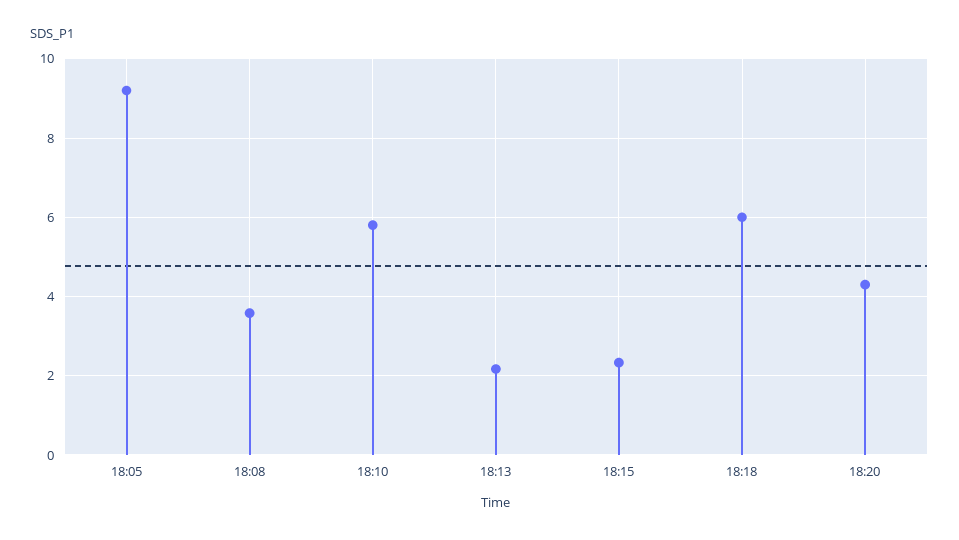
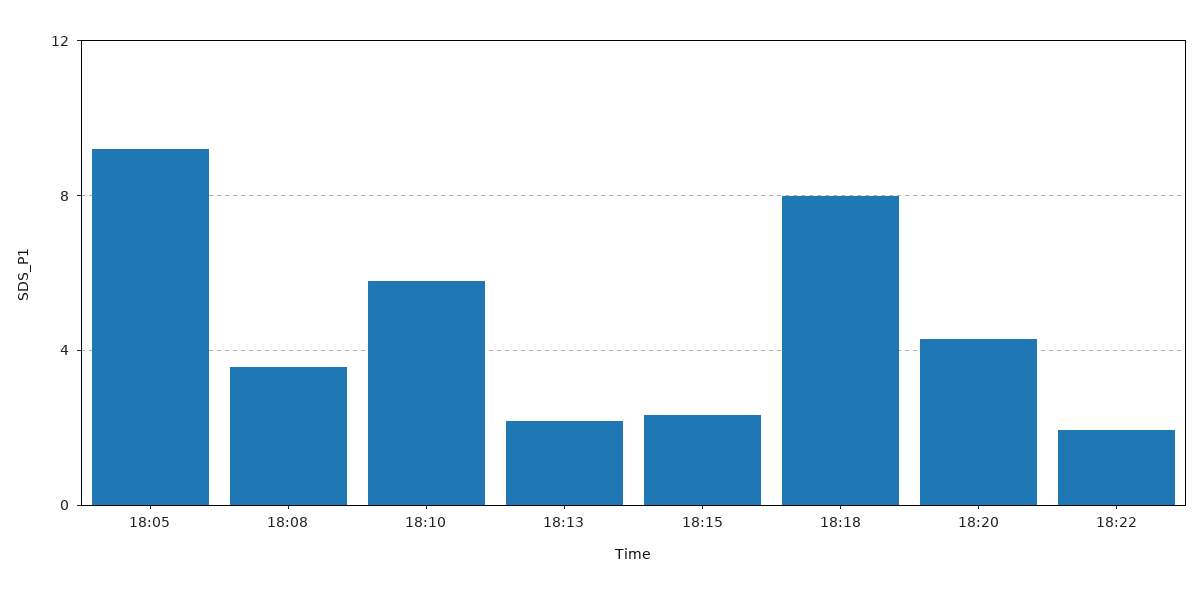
18:18: 6 -> 8
18:22: none -> 2

